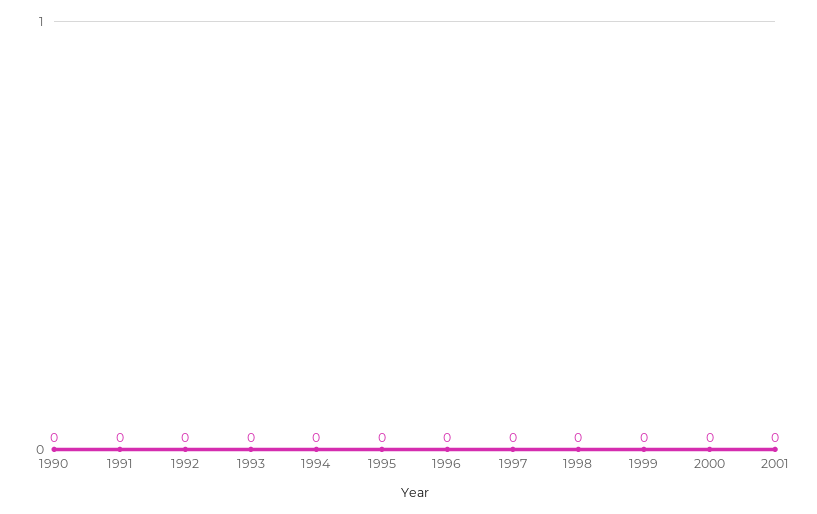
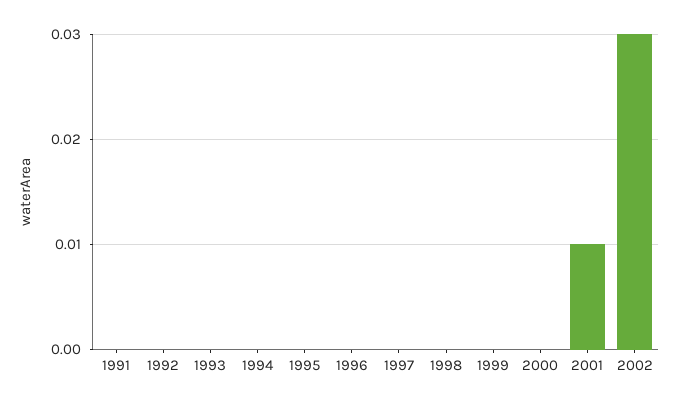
1990: 0 -> none
2001: 0 -> 0.01
2002: none -> 0.03

